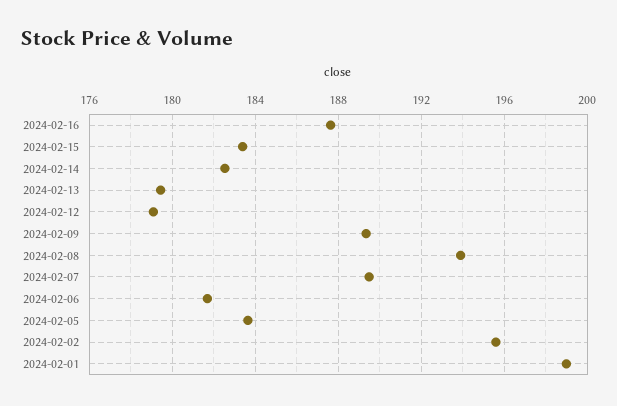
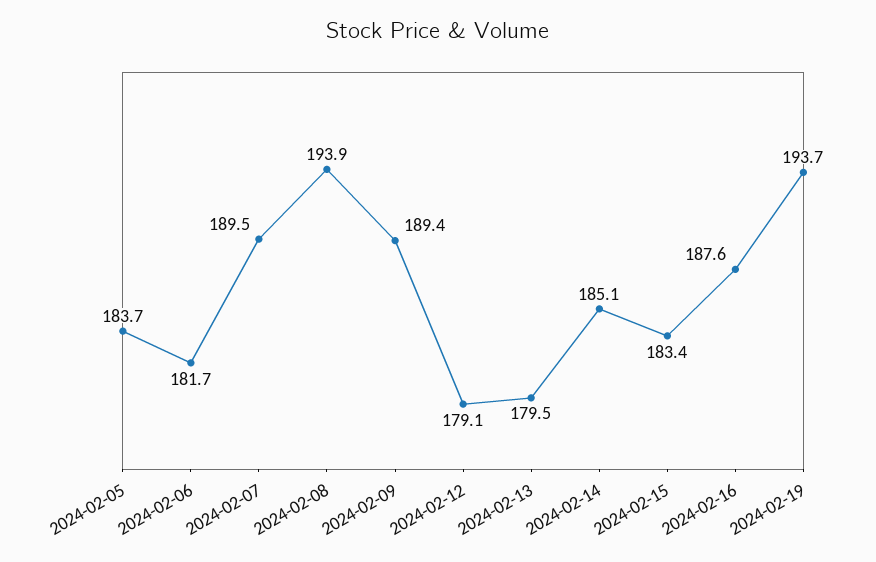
2024-02-14: 182.5 -> 185.1
2024-02-02: 195.5 -> none
2024-02-01: 199 -> none
2024-02-19: none -> 193.7

